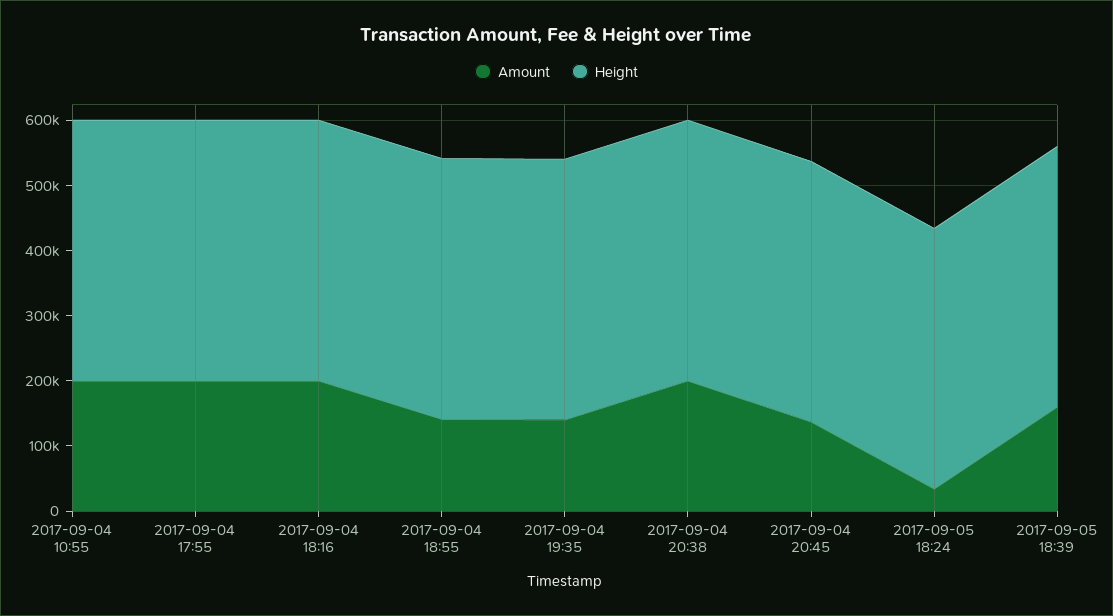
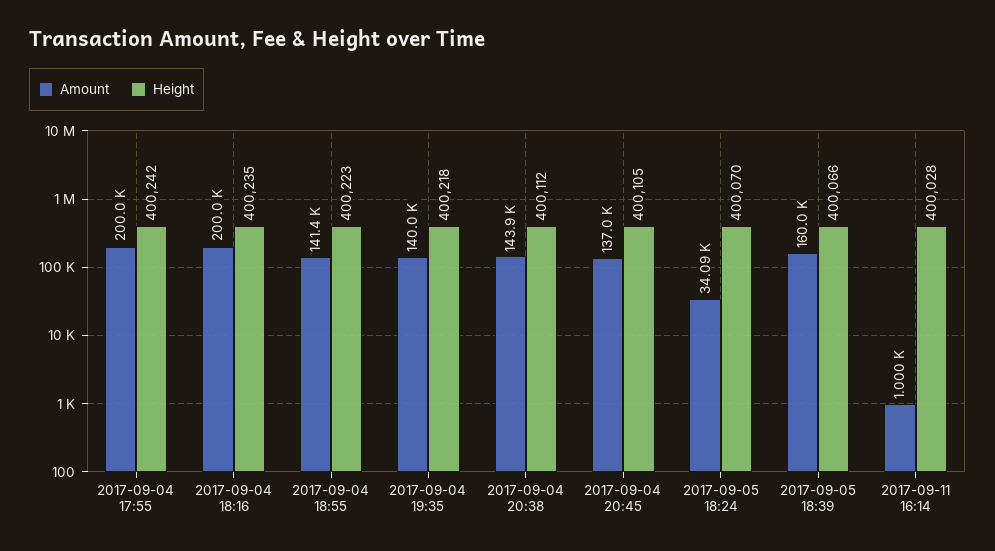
Amount, 2017-09-04 10:55: 200000 -> none
Height, 2017-09-04 10:55: 400000 -> none
Amount, 2017-09-04 20:38: 200000 -> 143900
Amount, 2017-09-11 16:14: none -> 1000
Height, 2017-09-11 16:14: none -> 400028

